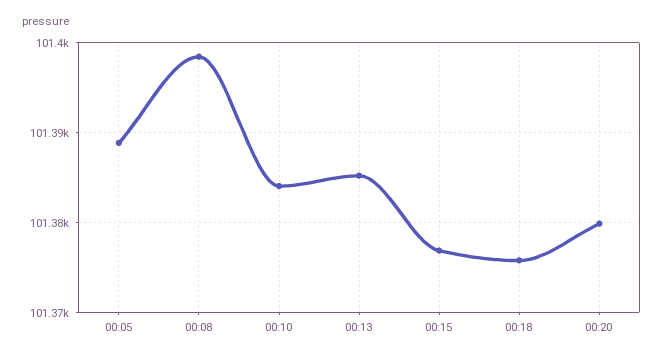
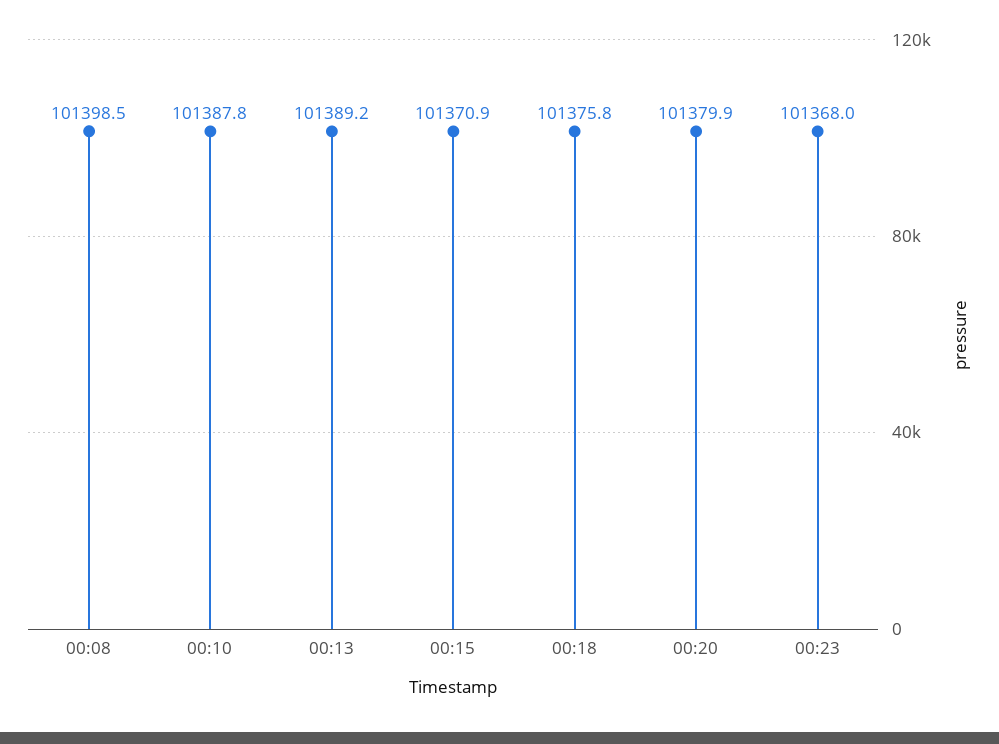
00:05: 101389 -> none
00:10: 101384 -> 101387.8
00:13: 101385 -> 101389.2
00:15: 101377 -> 101370.9
00:23: none -> 101368

